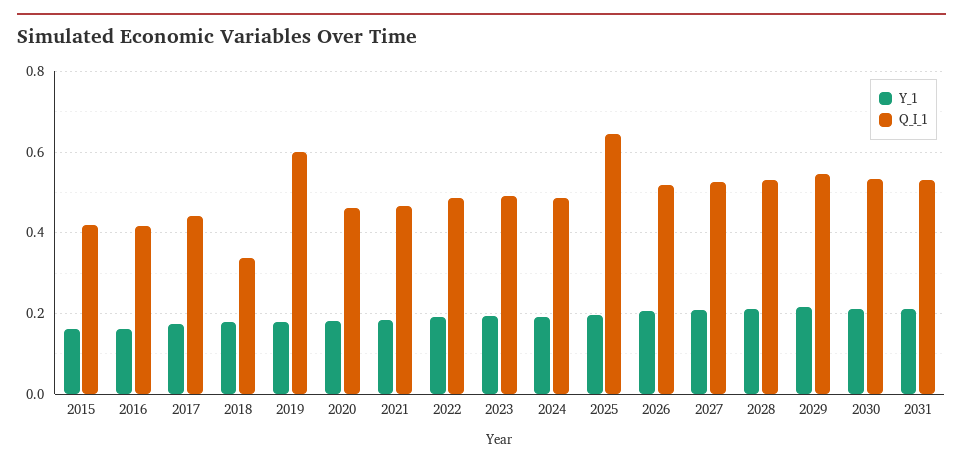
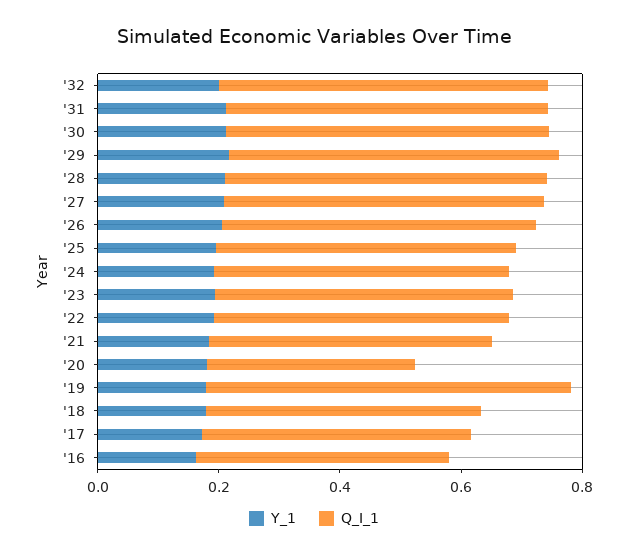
Y_1, 2015: 0.16 -> none
Q_I_1, 2015: 0.42 -> none
Q_I_1, 2018: 0.34 -> 0.45
Q_I_1, 2020: 0.46 -> 0.35
Q_I_1, 2025: 0.64 -> 0.5
Y_1, '32: none -> 0.2
Q_I_1, '32: none -> 0.55

